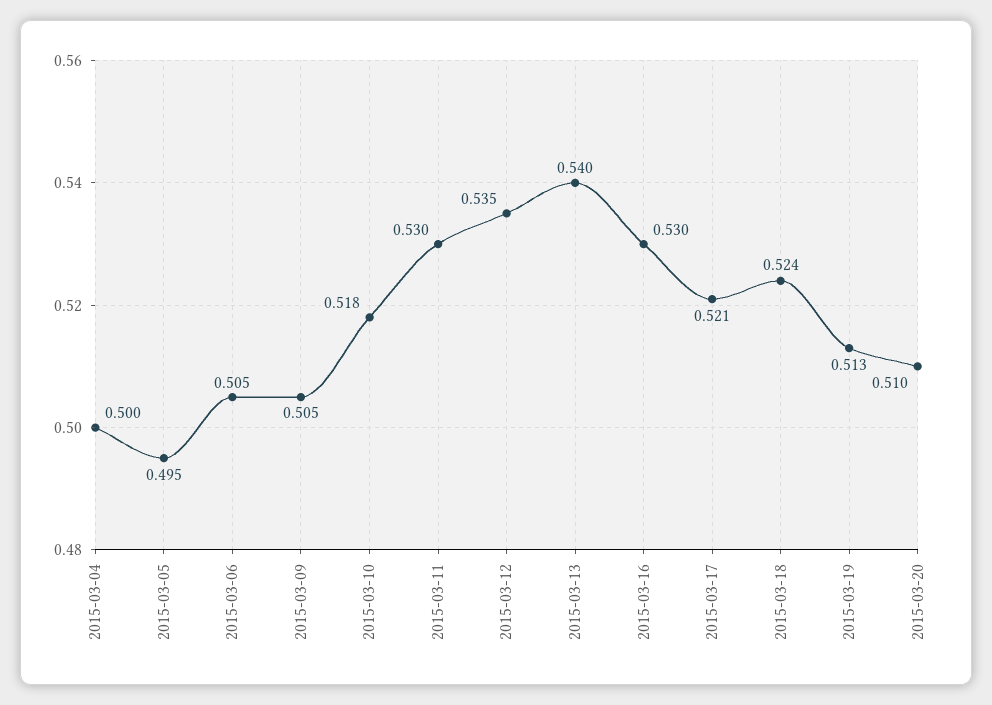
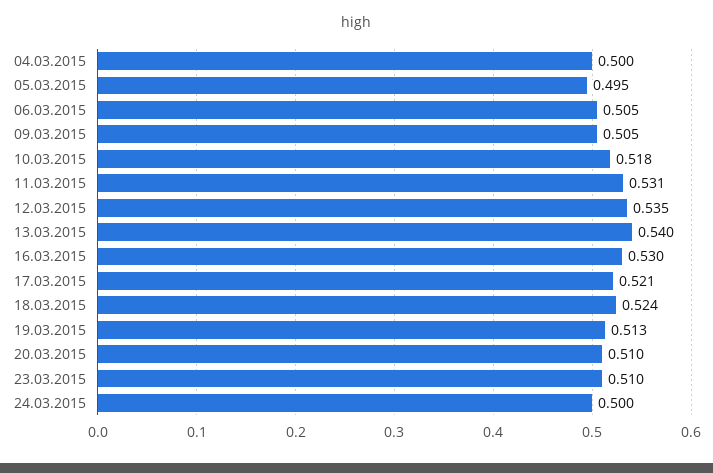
2015-03-11: 0.53 -> 0.531
23.03.2015: none -> 0.51
24.03.2015: none -> 0.5

